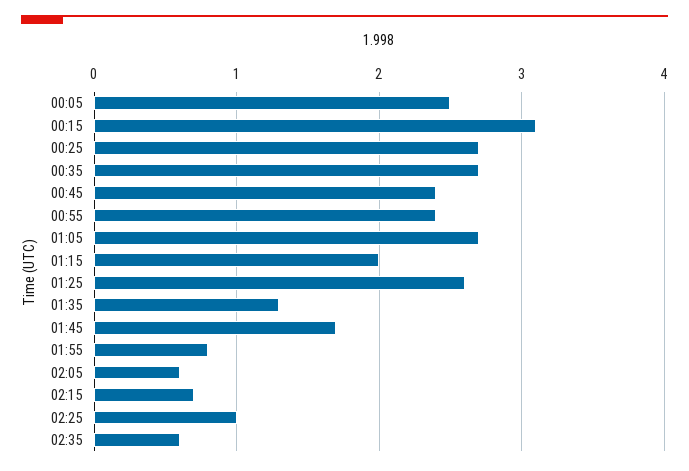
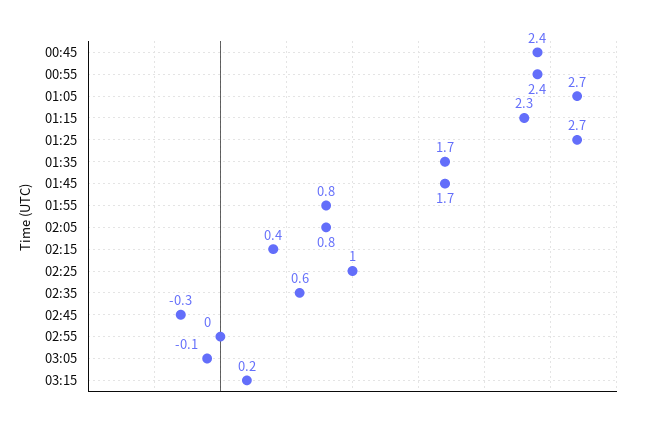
00:05: 2.5 -> none
00:15: 3.1 -> none
00:25: 2.7 -> none
00:35: 2.7 -> none
01:15: 2 -> 2.3
01:25: 2.6 -> 2.7
01:35: 1.3 -> 1.7
02:05: 0.6 -> 0.8
02:15: 0.7 -> 0.4
02:45: none -> -0.3
02:55: none -> 0
03:05: none -> -0.1
03:15: none -> 0.2

